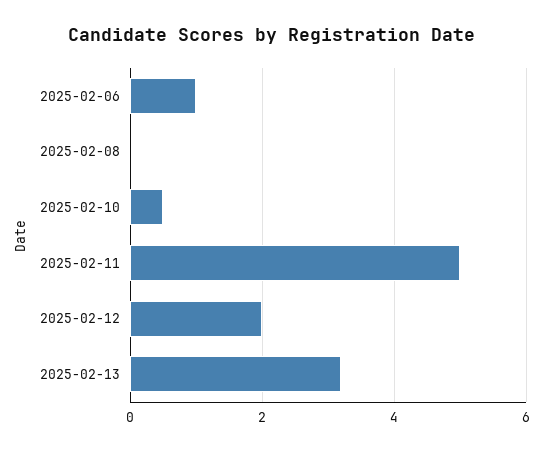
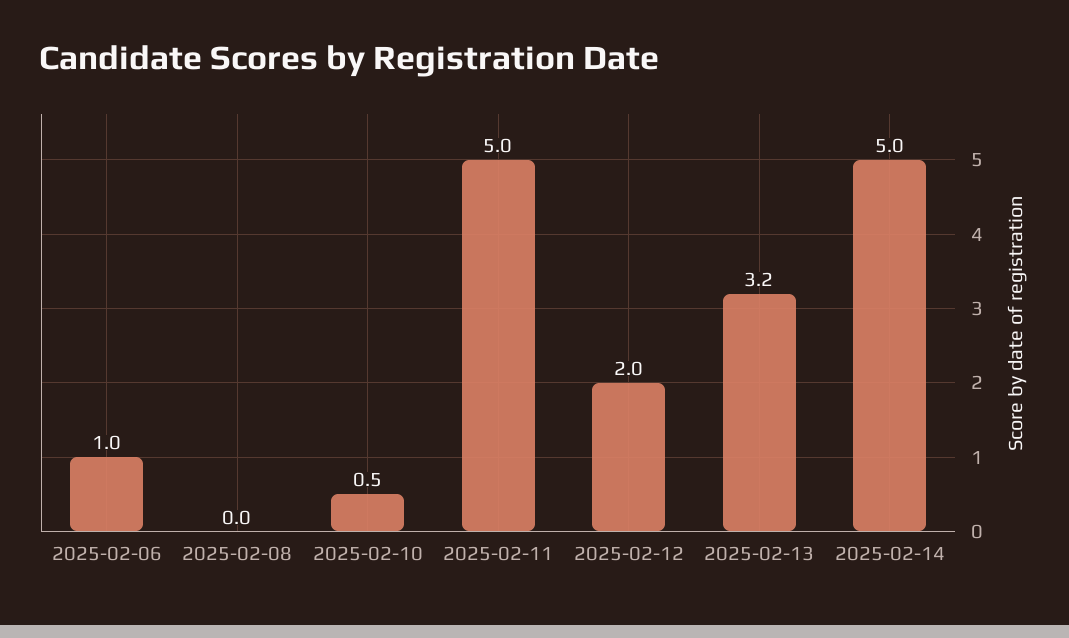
2025-02-14: none -> 5

